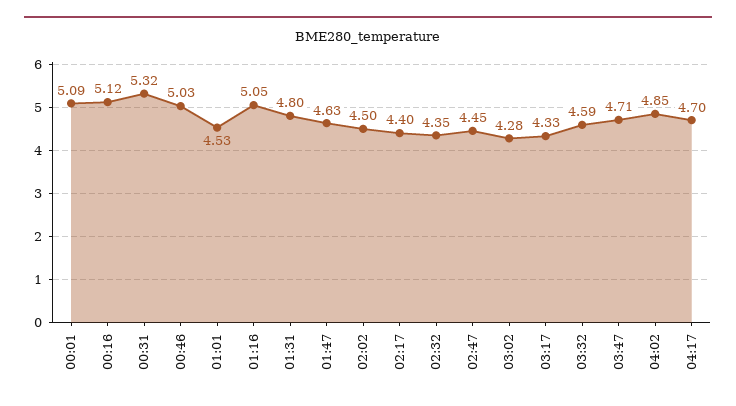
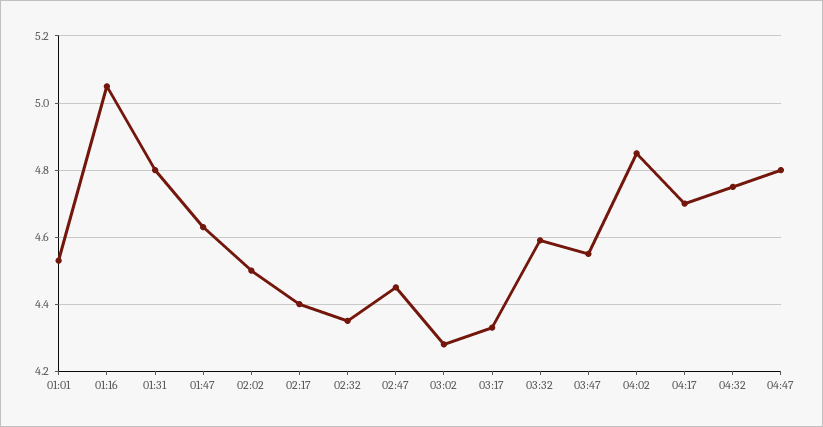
00:01: 5.09 -> none
00:16: 5.12 -> none
00:31: 5.32 -> none
00:46: 5.03 -> none
03:47: 4.71 -> 4.55
04:32: none -> 4.75
04:47: none -> 4.8

